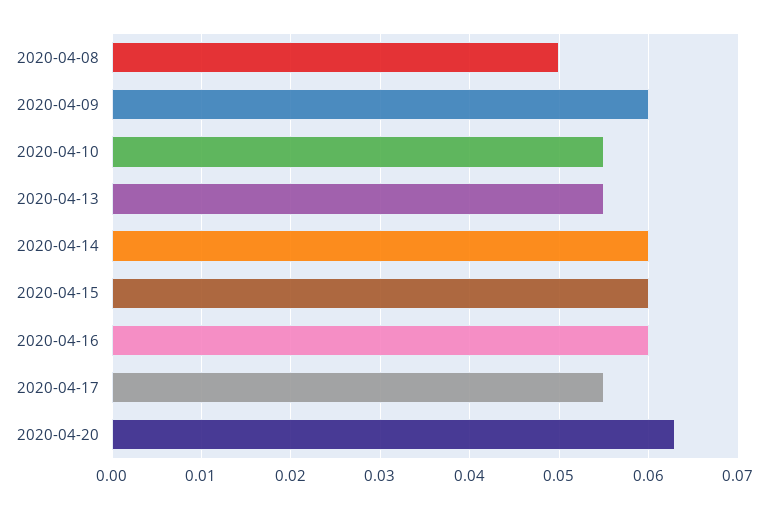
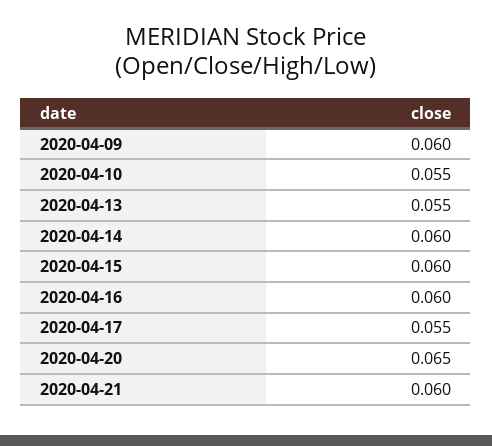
2020-04-08: 0.05 -> none
2020-04-20: 0.063 -> 0.065
2020-04-21: none -> 0.06

